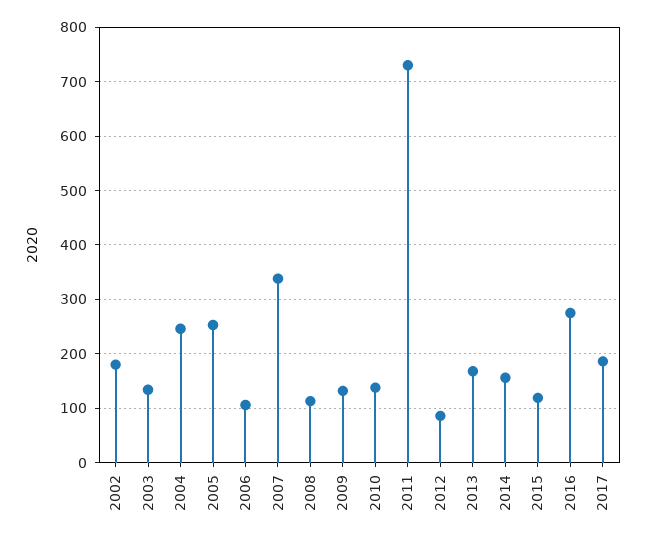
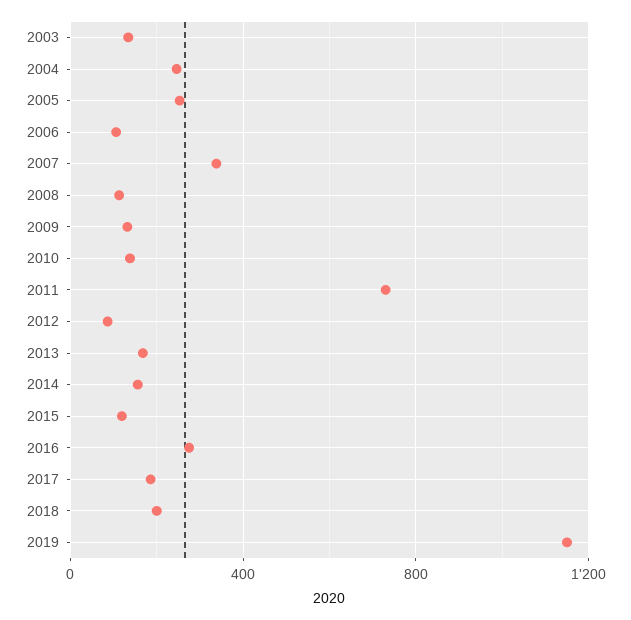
2002: 180 -> none
2018: none -> 200
2019: none -> 1150

